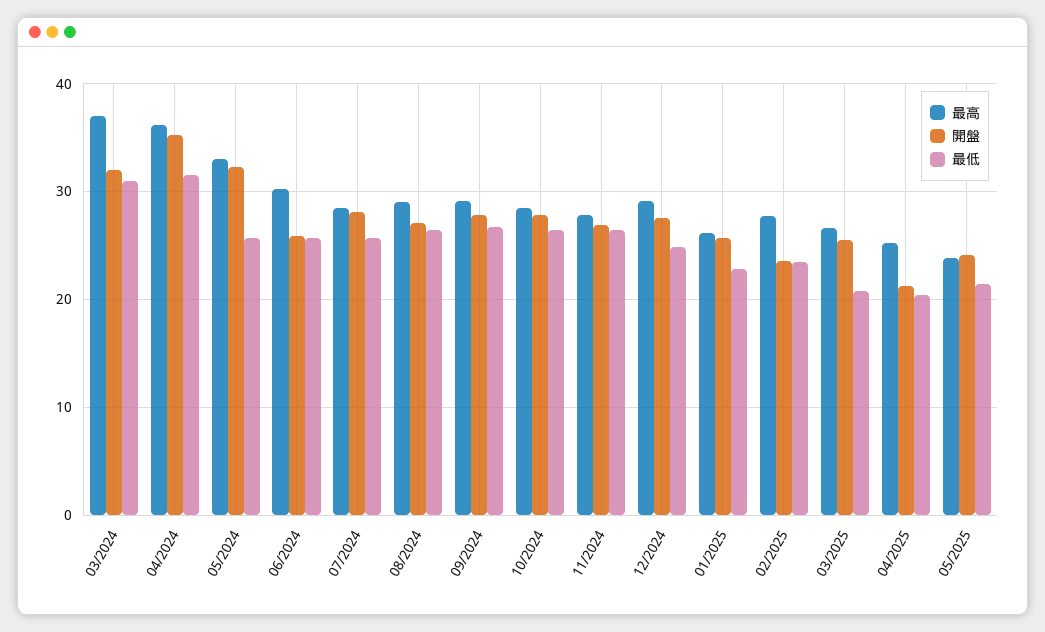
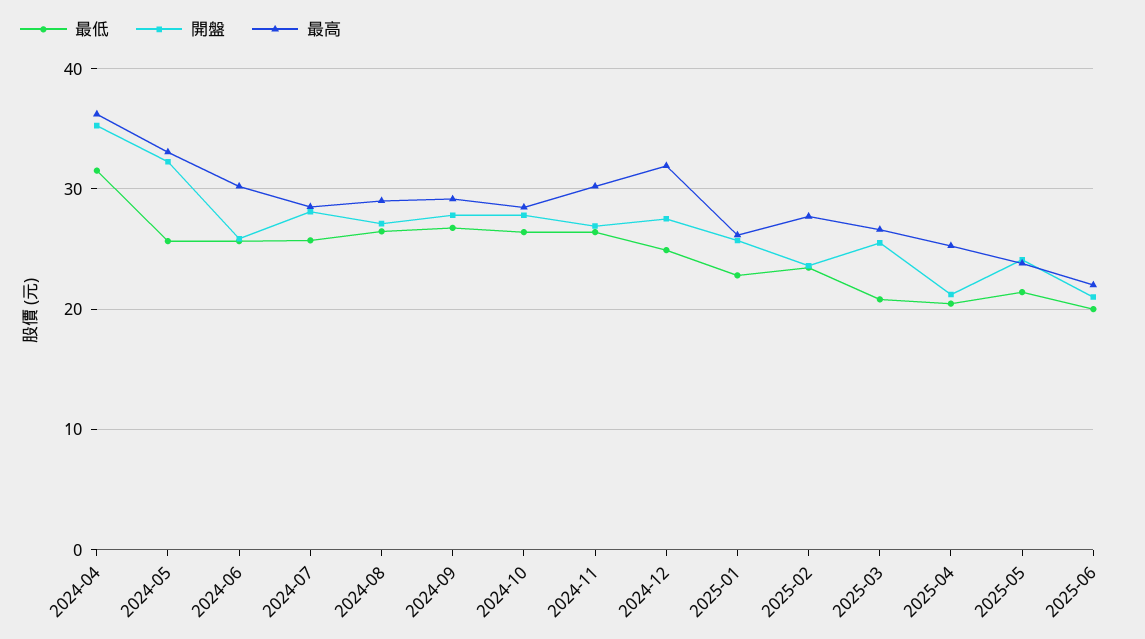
最高, 03/2024: 37 -> none
開盤, 03/2024: 32 -> none
最低, 03/2024: 31 -> none
最高, 11/2024: 28 -> 30
最高, 12/2024: 29 -> 32
最低, 2025-06: none -> 20
開盤, 2025-06: none -> 21
最高, 2025-06: none -> 22

